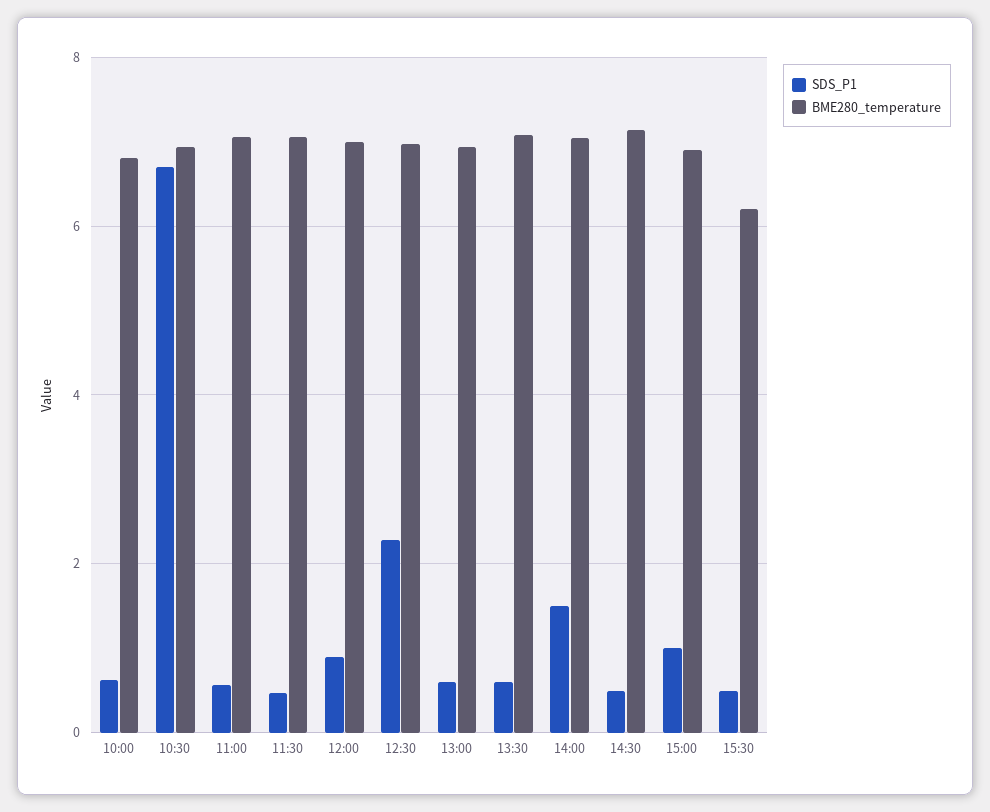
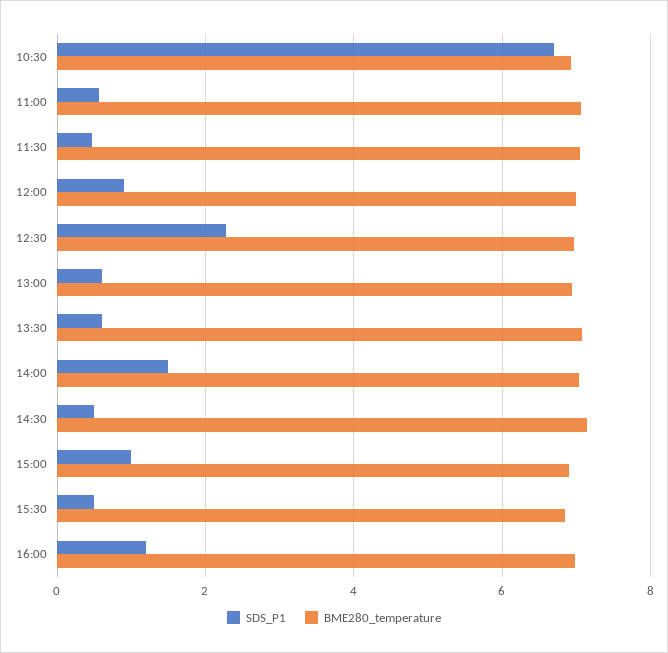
SDS_P1, 10:00: 0.6 -> none
BME280_temperature, 10:00: 6.8 -> none
BME280_temperature, 15:30: 6.2 -> 6.8
SDS_P1, 16:00: none -> 1.2
BME280_temperature, 16:00: none -> 7

